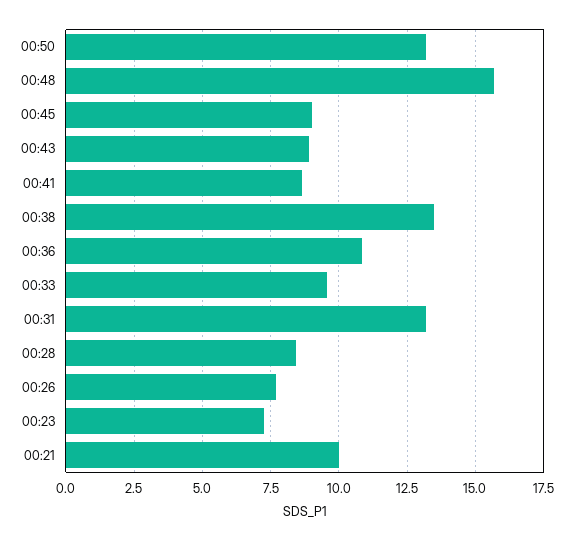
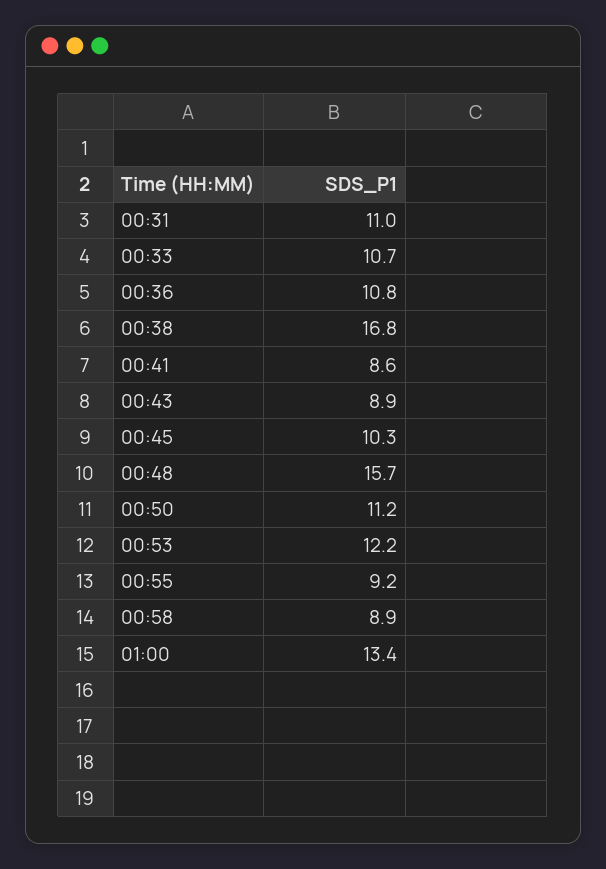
00:50: 13.25 -> 11.2
00:45: 9 -> 10.3
00:38: 13.5 -> 16.8
00:33: 9.5 -> 10.7
00:31: 13.25 -> 11
00:28: 8.5 -> none
00:26: 7.75 -> none
00:23: 7.25 -> none
00:21: 10 -> none
00:53: none -> 12.2
00:55: none -> 9.2
00:58: none -> 8.9
01:00: none -> 13.4

